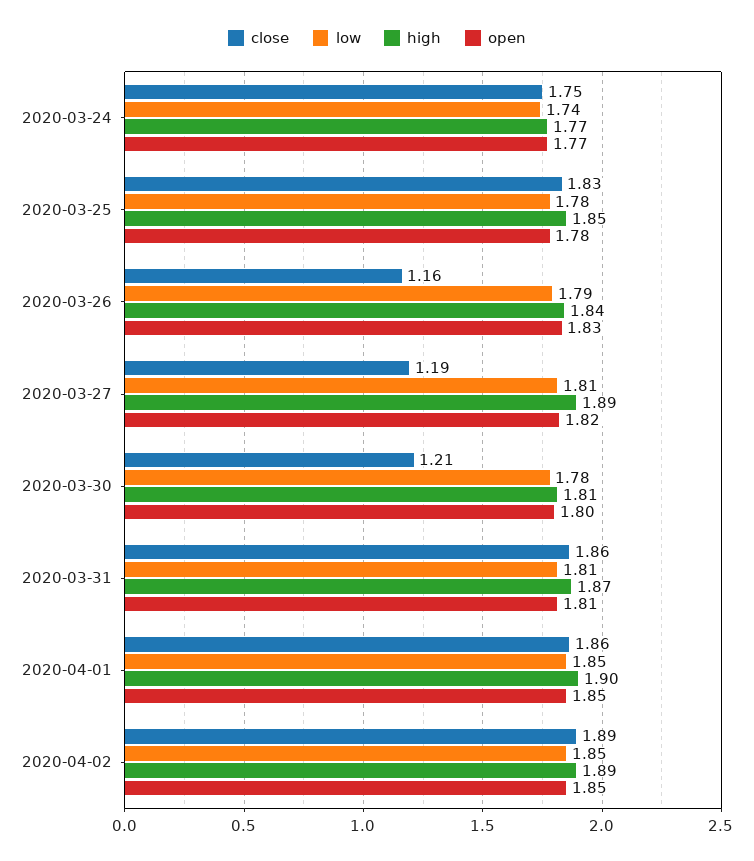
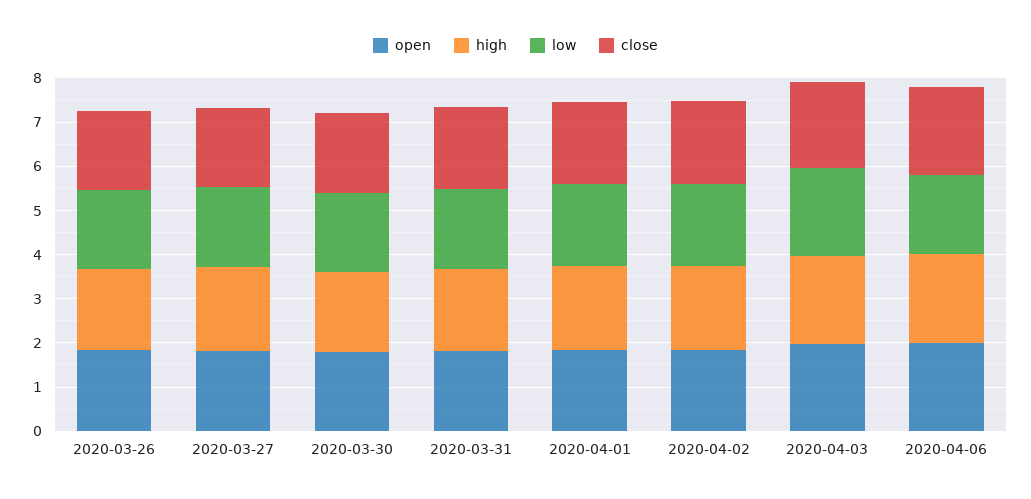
close, 2020-03-24: 1.75 -> none
low, 2020-03-24: 1.74 -> none
high, 2020-03-24: 1.77 -> none
open, 2020-03-24: 1.77 -> none
close, 2020-03-25: 1.83 -> none
low, 2020-03-25: 1.78 -> none
high, 2020-03-25: 1.85 -> none
open, 2020-03-25: 1.78 -> none
close, 2020-03-26: 1.16 -> 1.8
close, 2020-03-27: 1.19 -> 1.8
close, 2020-03-30: 1.21 -> 1.8
open, 2020-04-03: none -> 2
high, 2020-04-03: none -> 2
low, 2020-04-03: none -> 2
close, 2020-04-03: none -> 2
open, 2020-04-06: none -> 2
high, 2020-04-06: none -> 2
low, 2020-04-06: none -> 1.8
close, 2020-04-06: none -> 2

